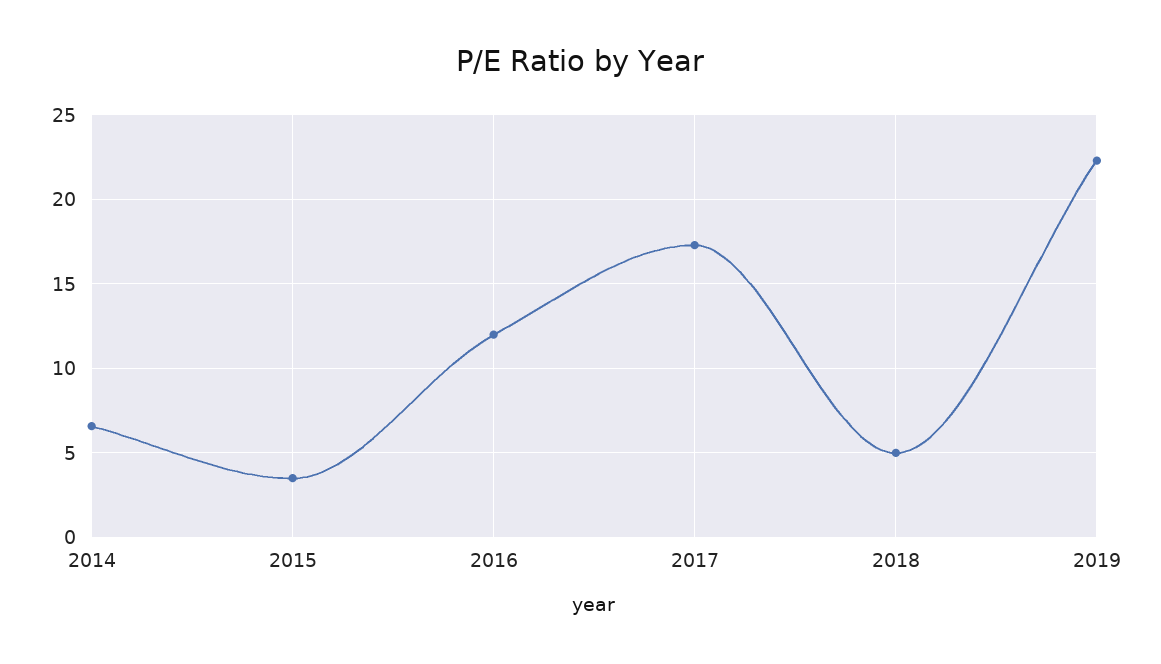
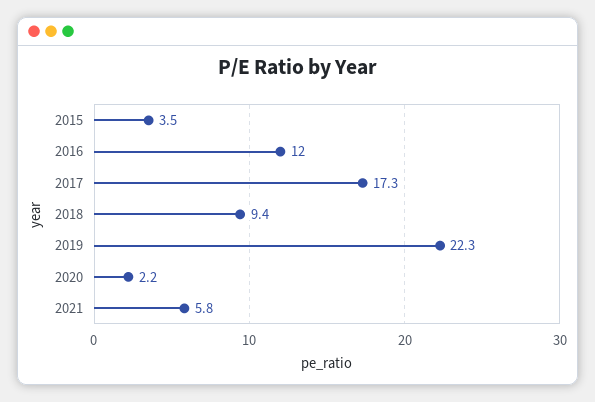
2014: 6.5 -> none
2018: 5 -> 9.4
2020: none -> 2.2
2021: none -> 5.8

